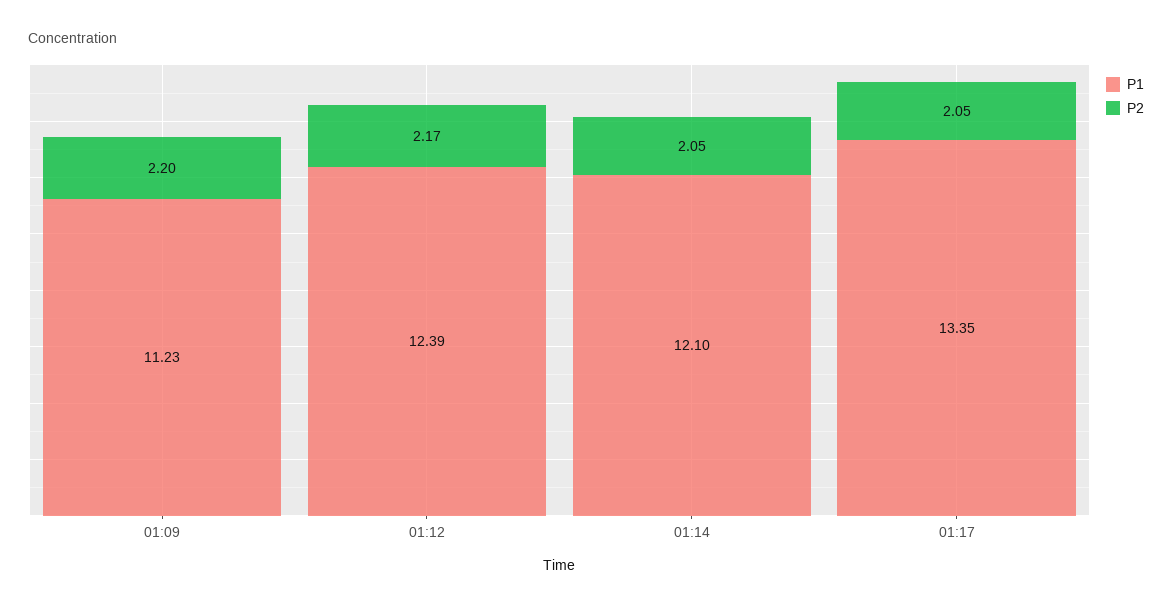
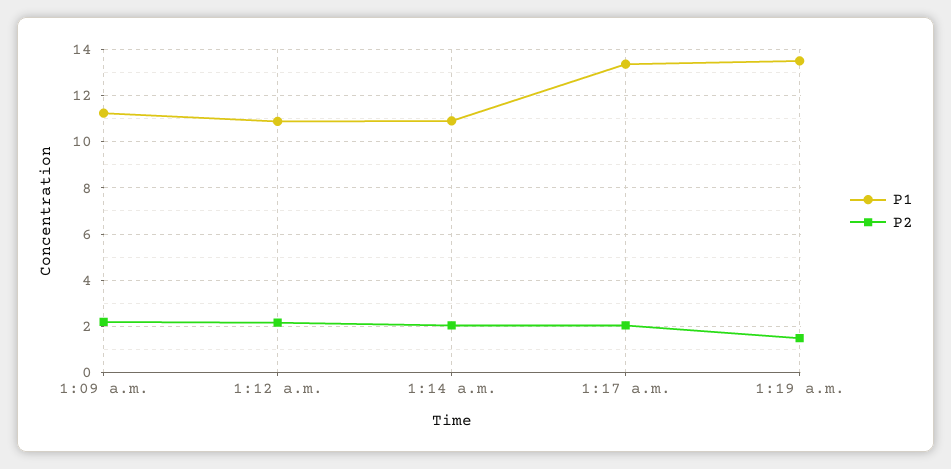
P1, 01:12: 12.39 -> 11
P1, 01:14: 12.1 -> 11
P1, 1:19 a.m.: none -> 13.5
P2, 1:19 a.m.: none -> 1.5

